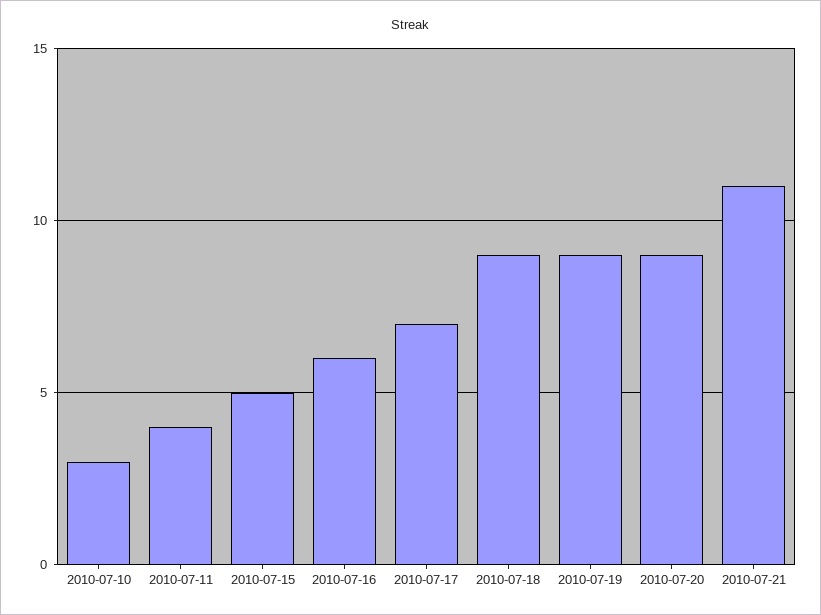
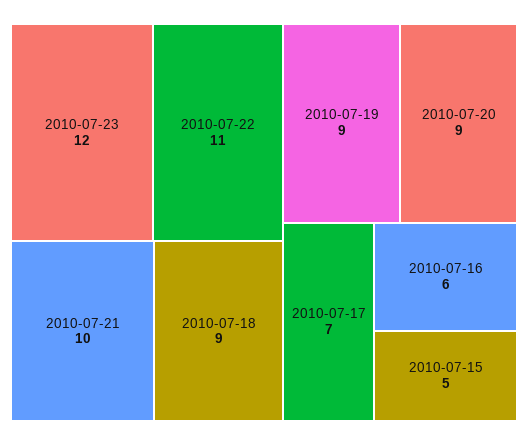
2010-07-10: 3 -> none
2010-07-11: 4 -> none
2010-07-21: 11 -> 10
2010-07-23: none -> 12
2010-07-22: none -> 11

